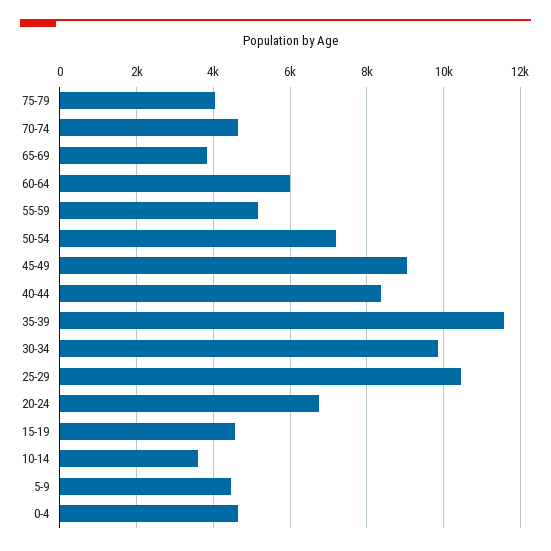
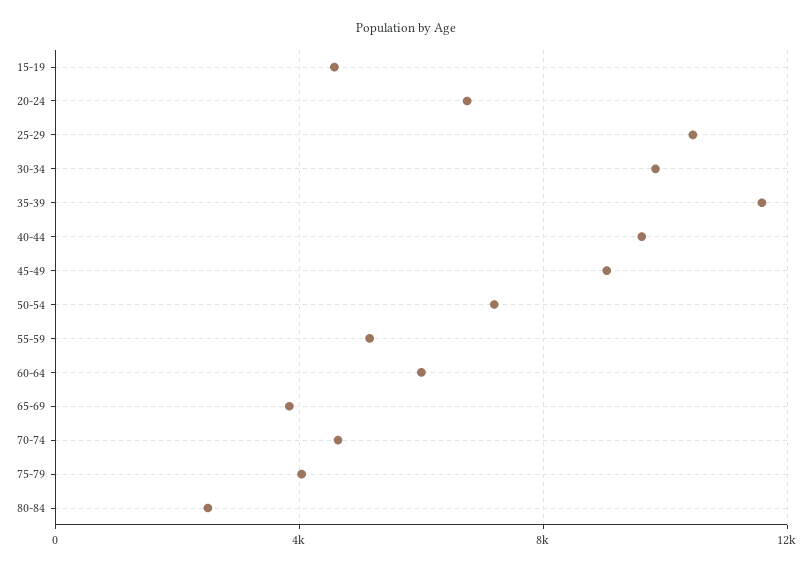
40-44: 8400 -> 9500
10-14: 3600 -> none
5-9: 4400 -> none
0-4: 4600 -> none
80-84: none -> 2500

